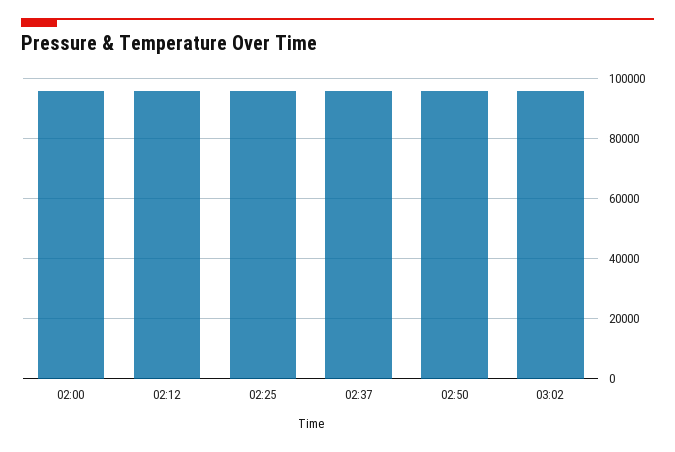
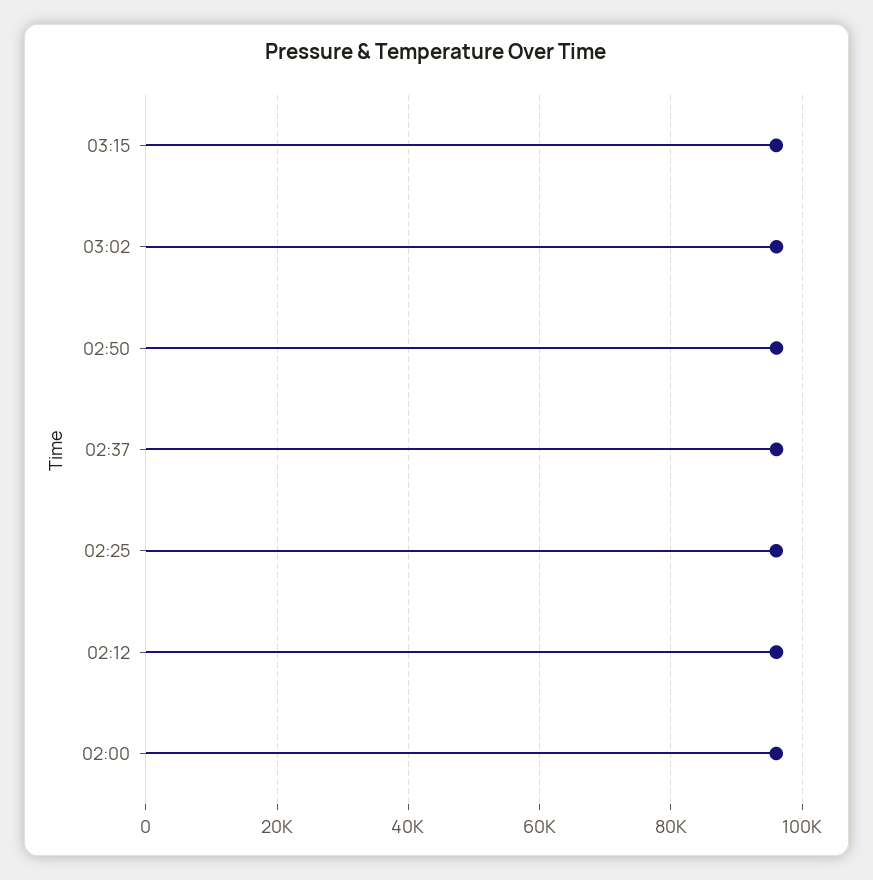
03:15: none -> 96000

